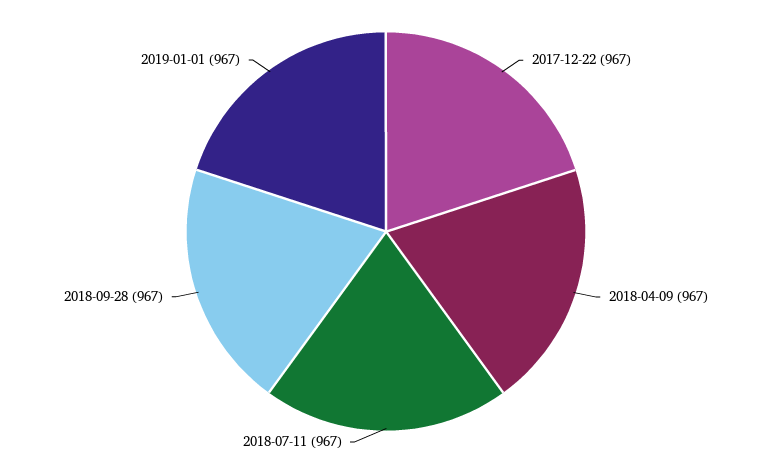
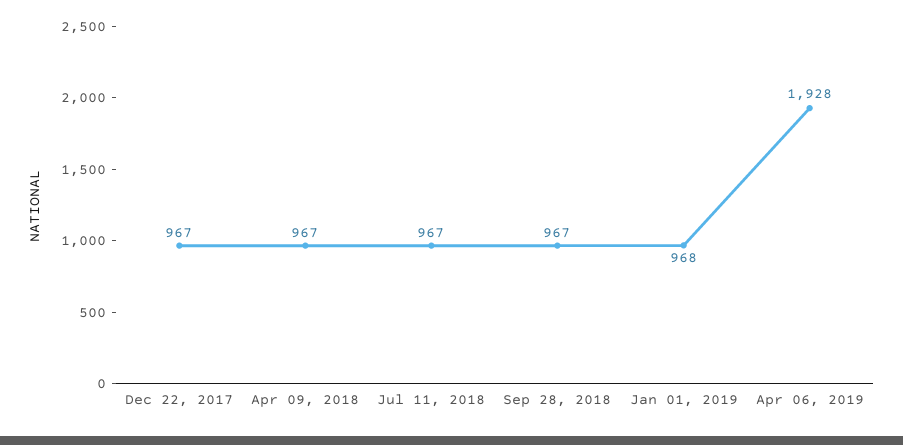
2019-01-01: 967 -> 968
Apr 06, 2019: none -> 1928

